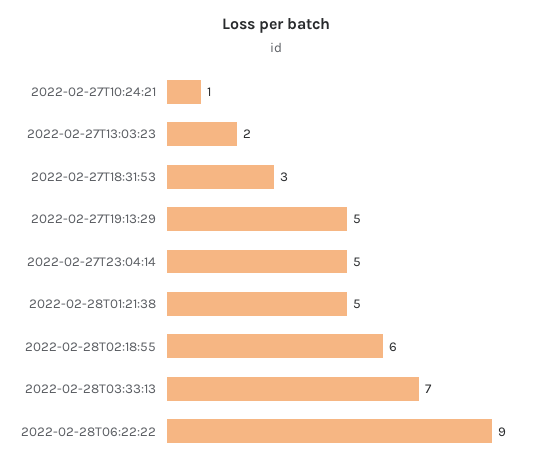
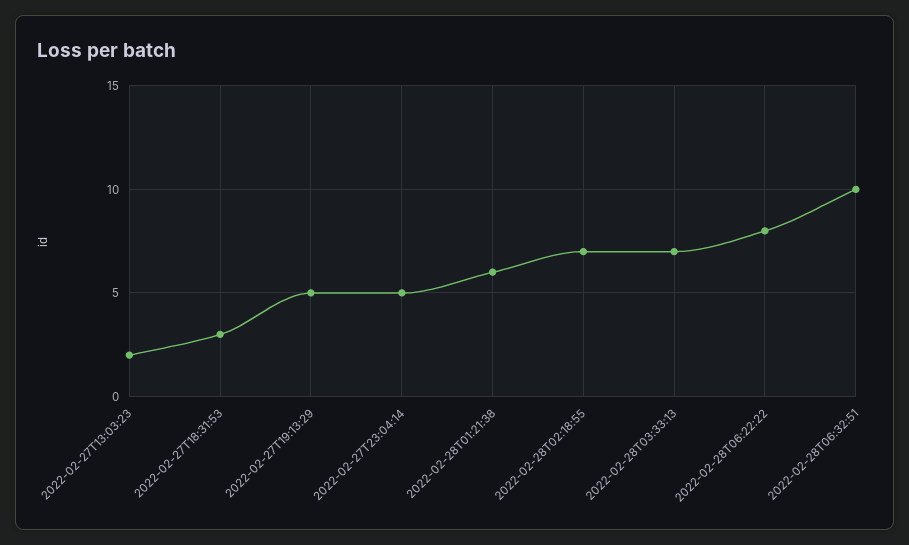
2022-02-27T10:24:21: 1 -> none
2022-02-28T01:21:38: 5 -> 6
2022-02-28T02:18:55: 6 -> 7
2022-02-28T06:22:22: 9 -> 8
2022-02-28T06:32:51: none -> 10

